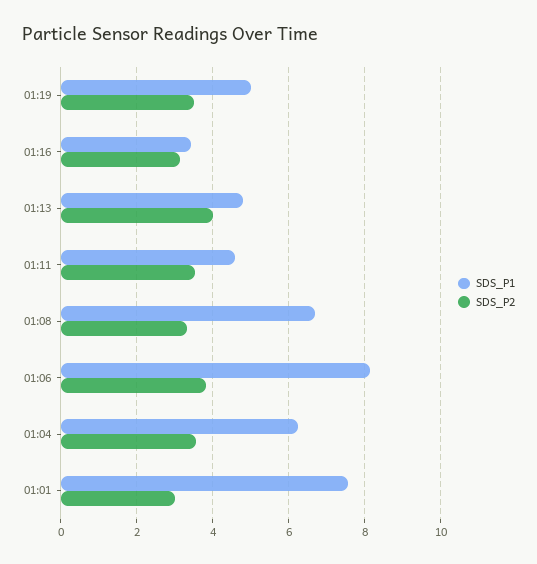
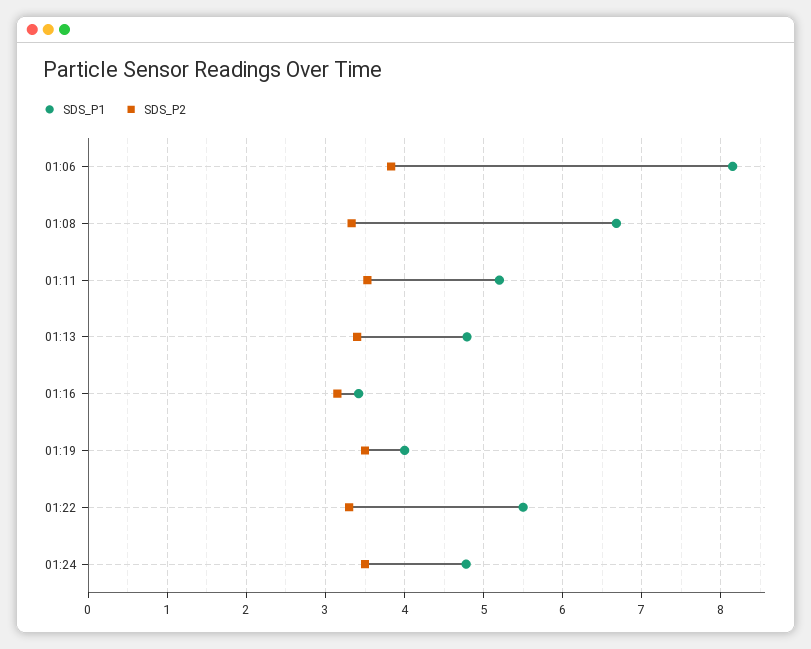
SDS_P1, 01:19: 5 -> 4
SDS_P2, 01:13: 4 -> 3.4
SDS_P1, 01:11: 4.6 -> 5.2
SDS_P1, 01:04: 6.2 -> none
SDS_P2, 01:04: 3.6 -> none
SDS_P1, 01:01: 7.6 -> none
SDS_P2, 01:01: 3 -> none
SDS_P1, 01:22: none -> 5.5
SDS_P2, 01:22: none -> 3.3
SDS_P1, 01:24: none -> 4.8
SDS_P2, 01:24: none -> 3.5

